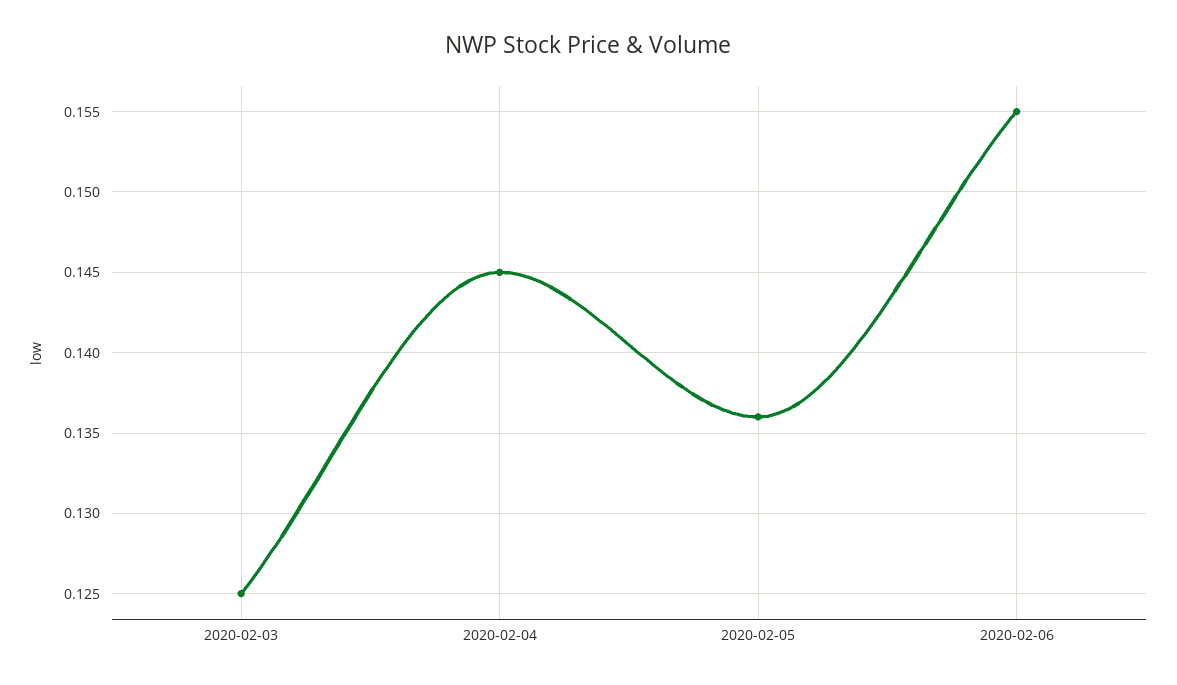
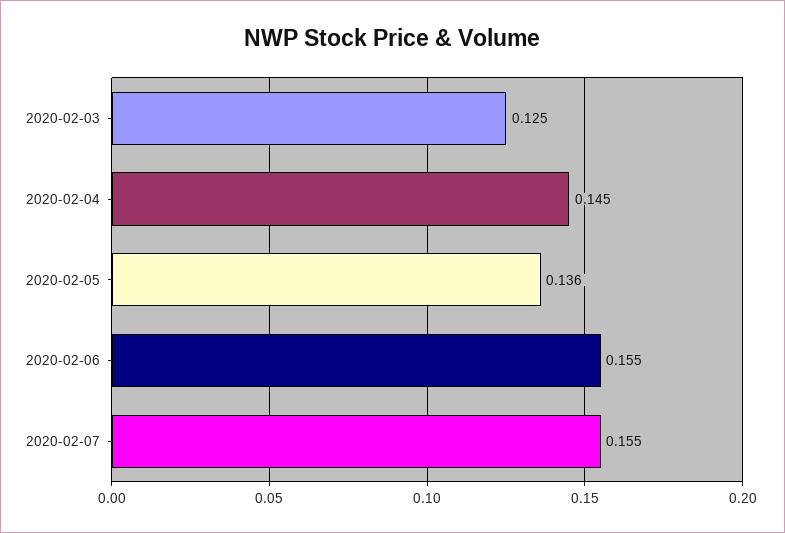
2020-02-07: none -> 0.155

